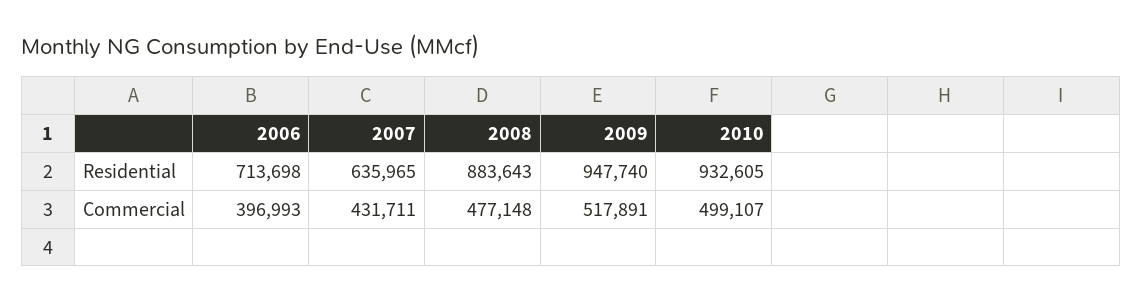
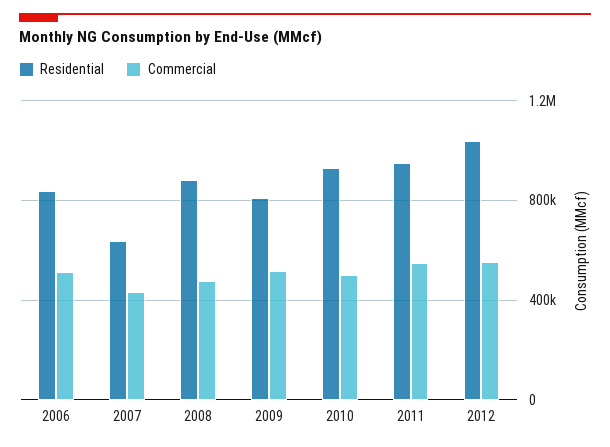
Residential, 2006: 713698 -> 850000
Residential, 2009: 947740 -> 800000
Commercial, 2006: 396993 -> 500000
Residential, 2011: none -> 950000
Commercial, 2011: none -> 550000
Residential, 2012: none -> 1050000
Commercial, 2012: none -> 550000

